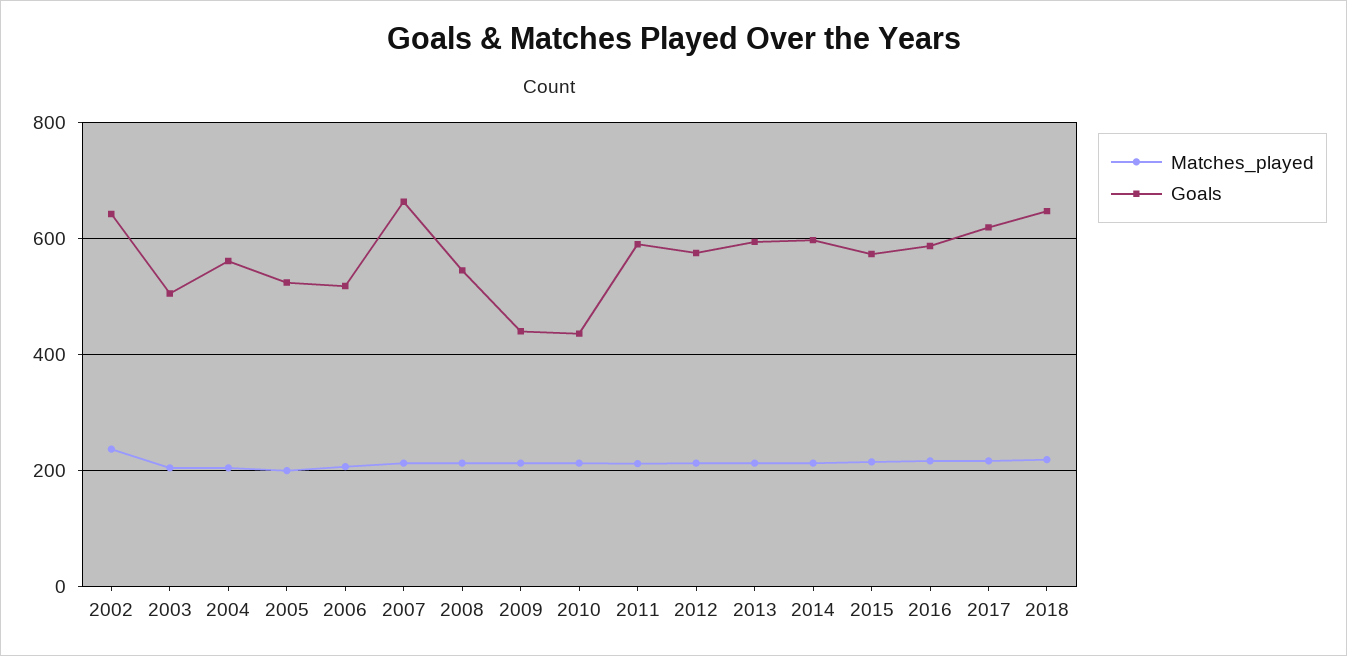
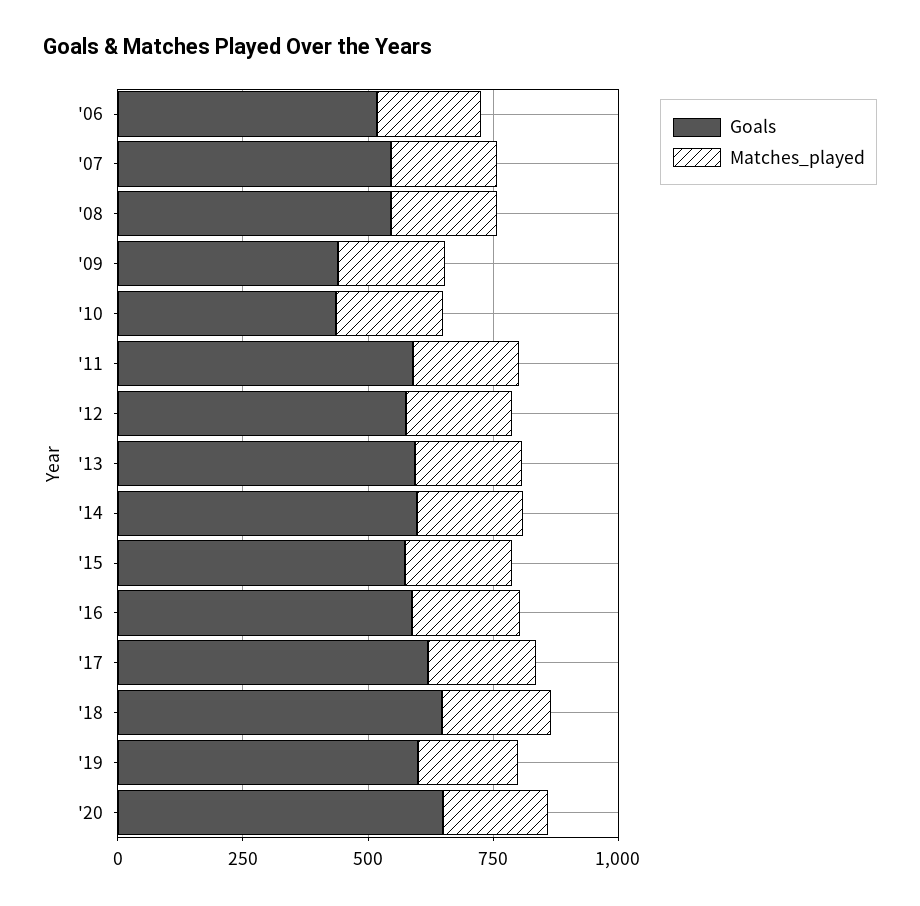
Matches_played, 2002: 240 -> none
Goals, 2002: 640 -> none
Matches_played, 2003: 200 -> none
Goals, 2003: 500 -> none
Matches_played, 2004: 200 -> none
Goals, 2004: 560 -> none
Matches_played, 2005: 200 -> none
Goals, 2005: 520 -> none
Goals, 2007: 660 -> 550
Goals, '19: none -> 600
Matches_played, '19: none -> 200
Goals, '20: none -> 650
Matches_played, '20: none -> 200

